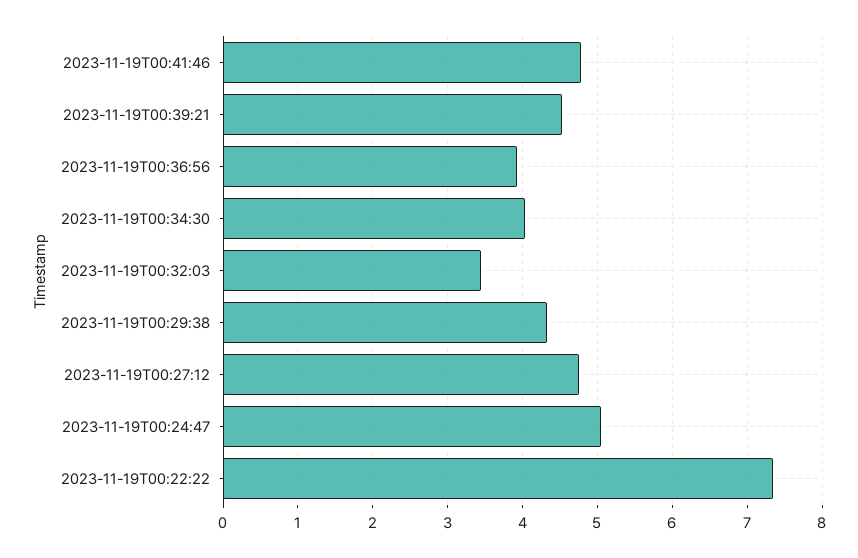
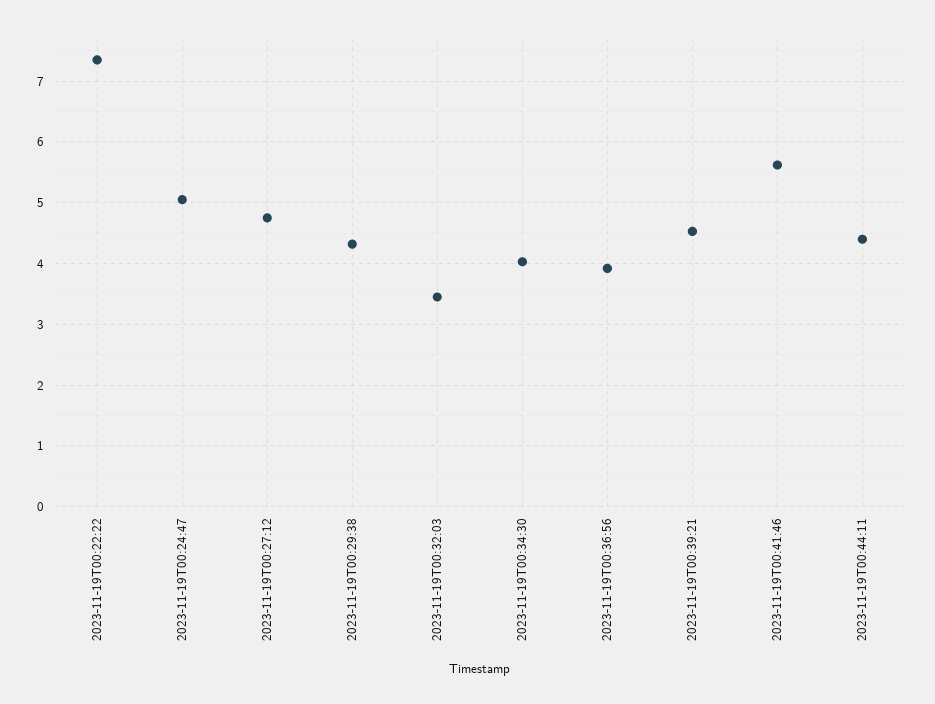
2023-11-19T00:41:46: 4.8 -> 5.6
2023-11-19T00:44:11: none -> 4.4

